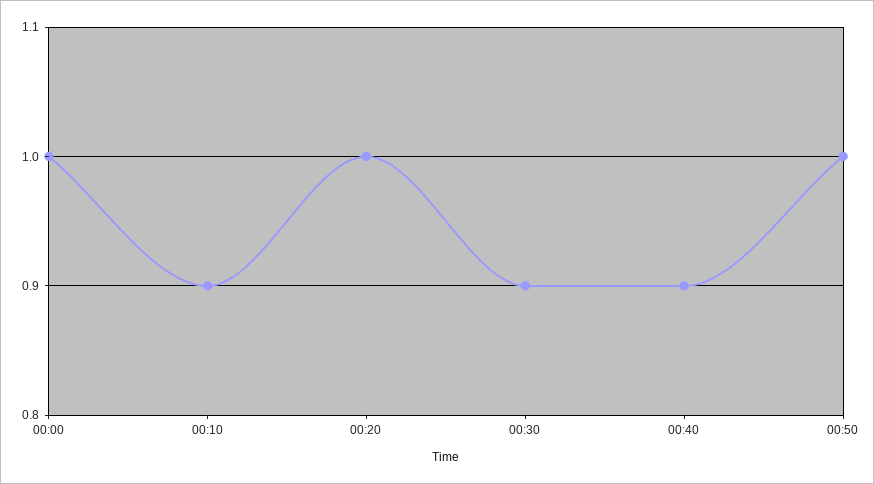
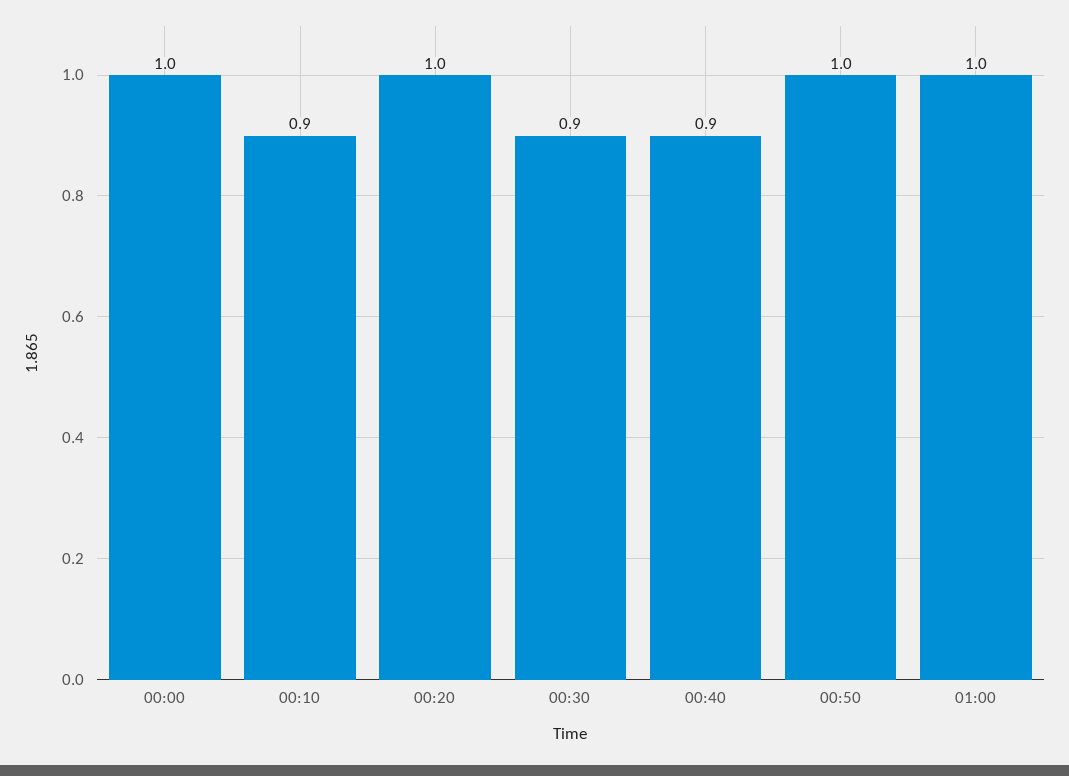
01:00: none -> 1

